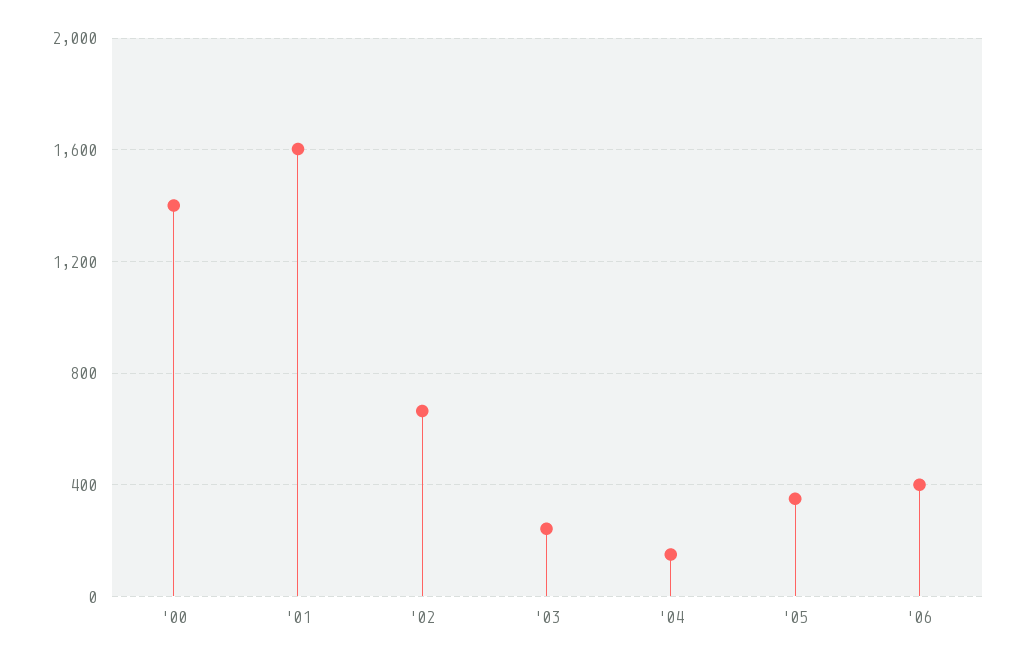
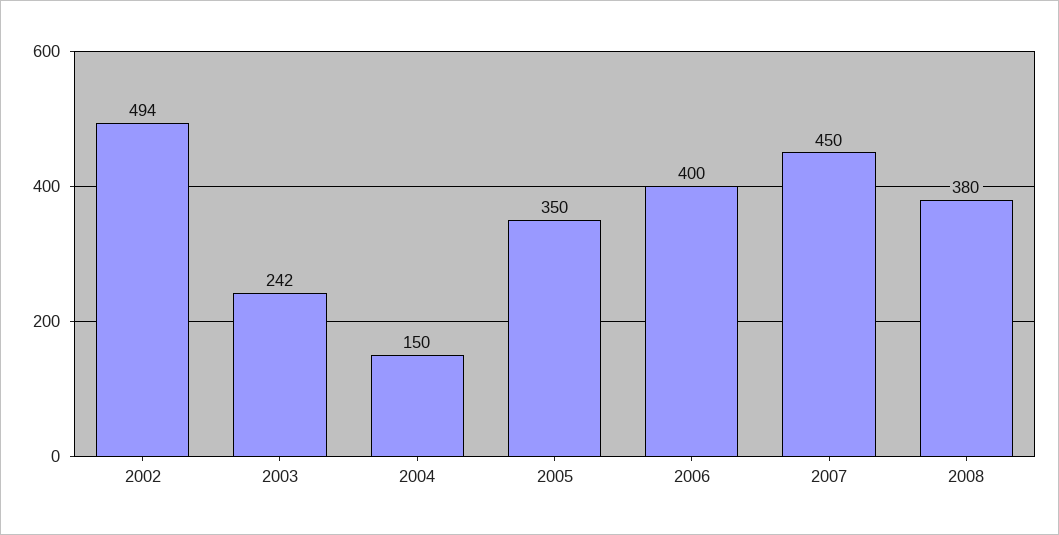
'00: 1400 -> none
'01: 1600 -> none
'02: 650 -> 494
2007: none -> 450
2008: none -> 380

